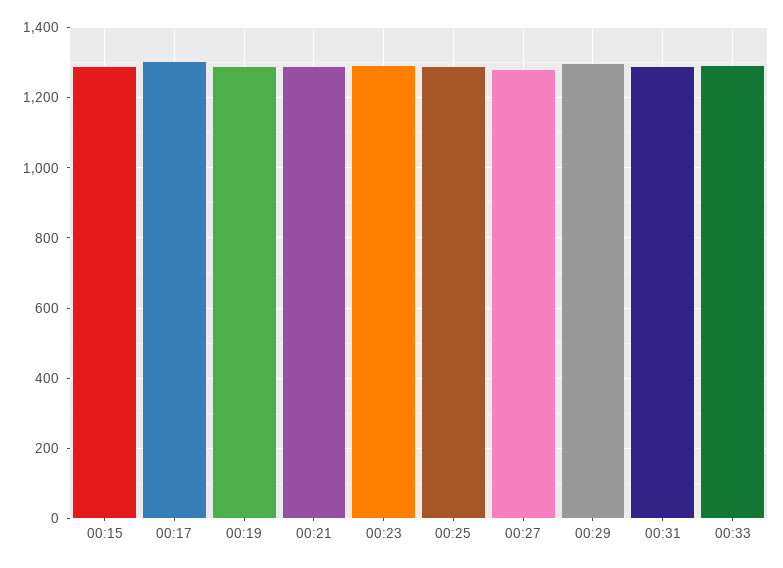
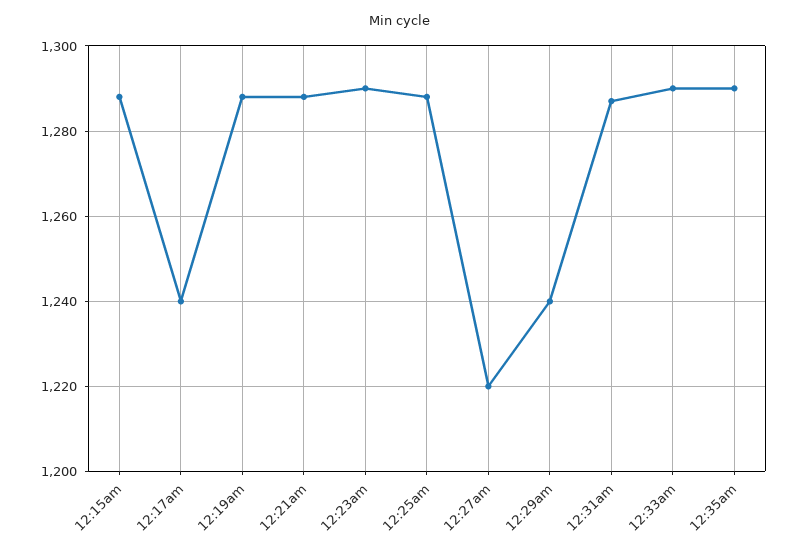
00:17: 1300 -> 1240
00:27: 1280 -> 1220
00:29: 1300 -> 1240
12:35am: none -> 1290

